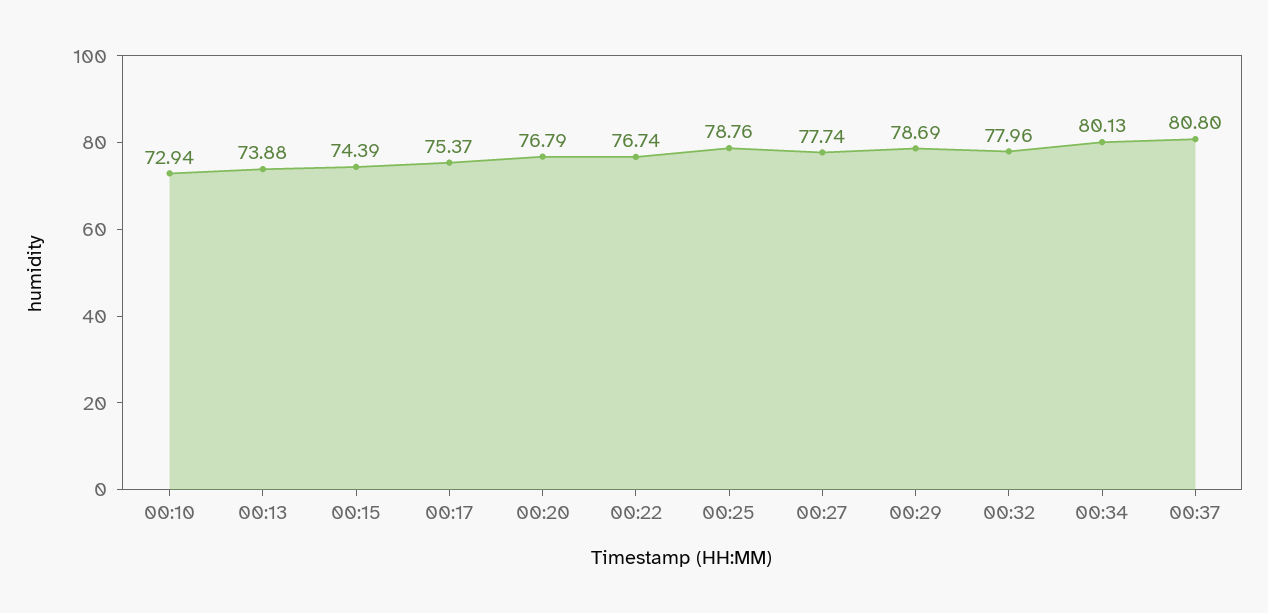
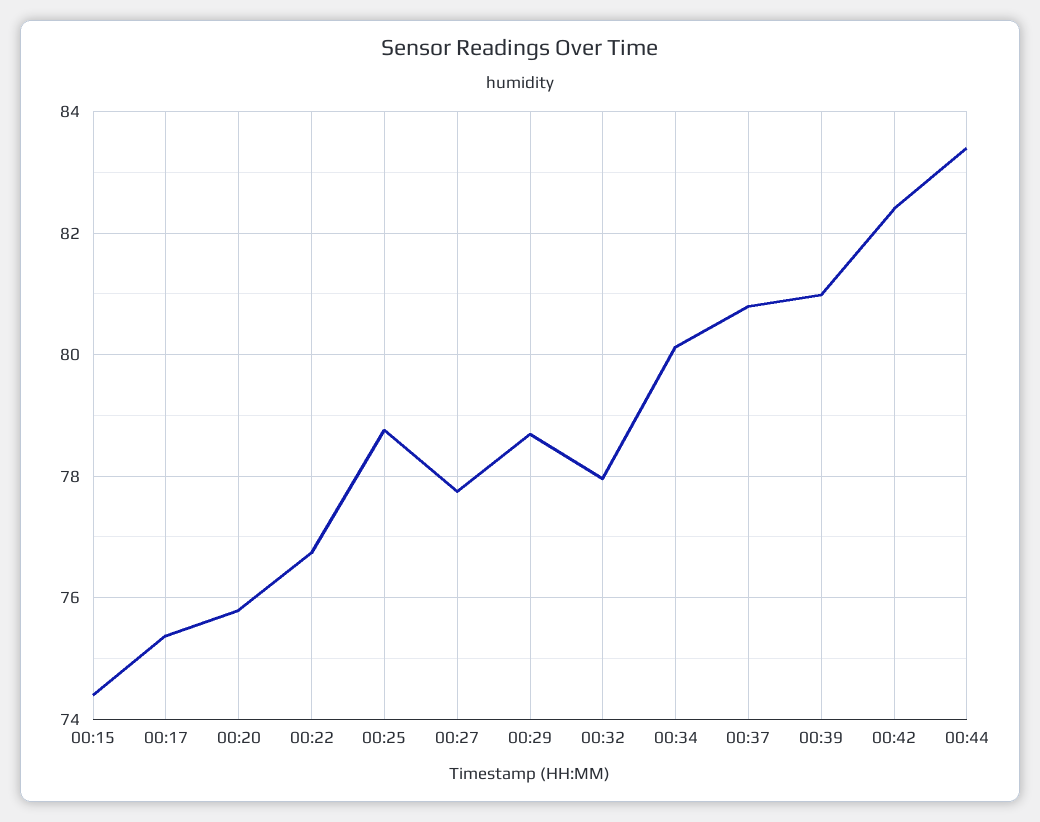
00:10: 72.94 -> none
00:13: 73.88 -> none
00:20: 76.79 -> 75.8
00:39: none -> 81
00:42: none -> 82.4
00:44: none -> 83.4

